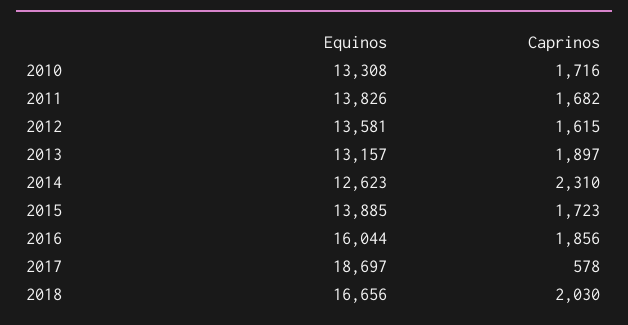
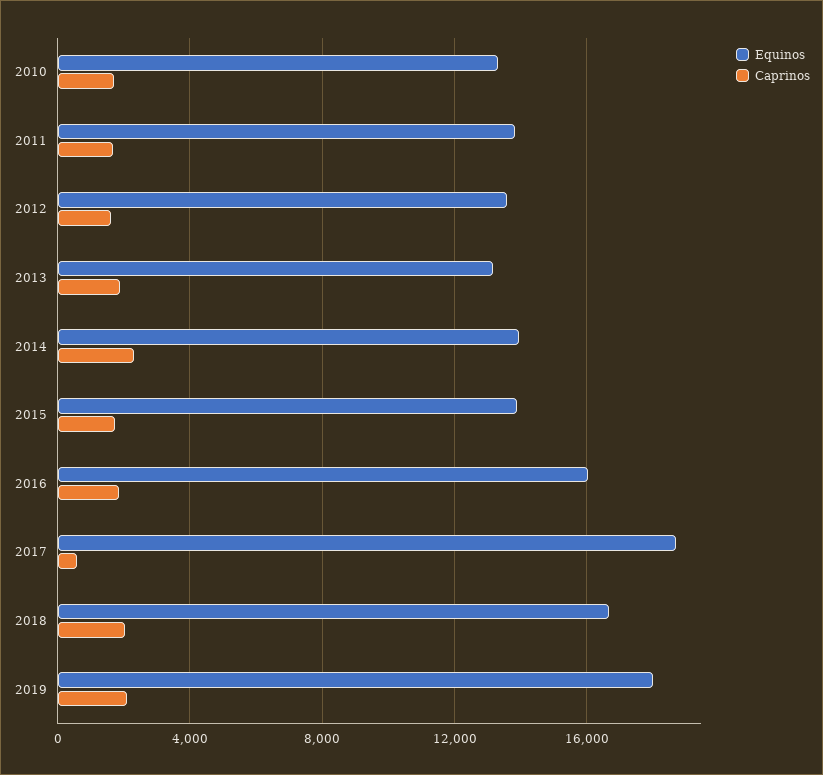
Equinos, 2014: 12623 -> 14000
Equinos, 2019: none -> 18000
Caprinos, 2019: none -> 2000

